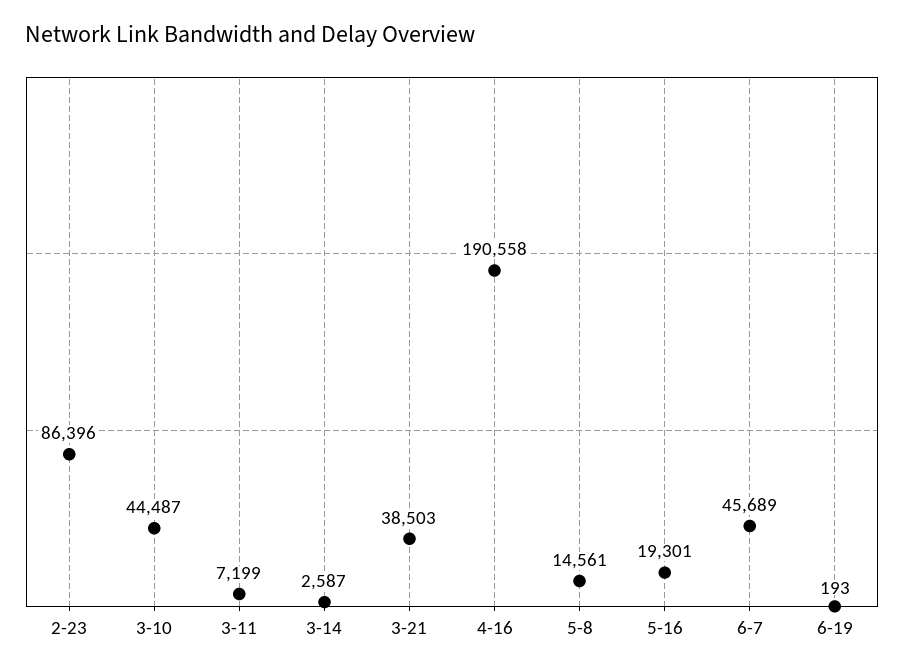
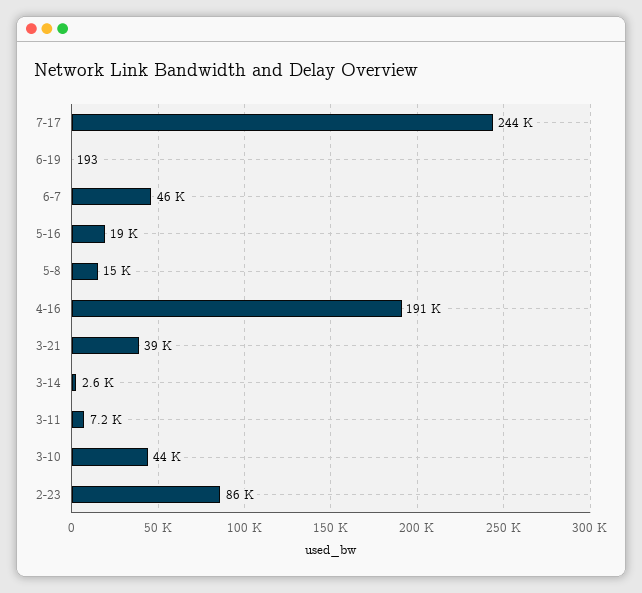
7-17: none -> 244000

